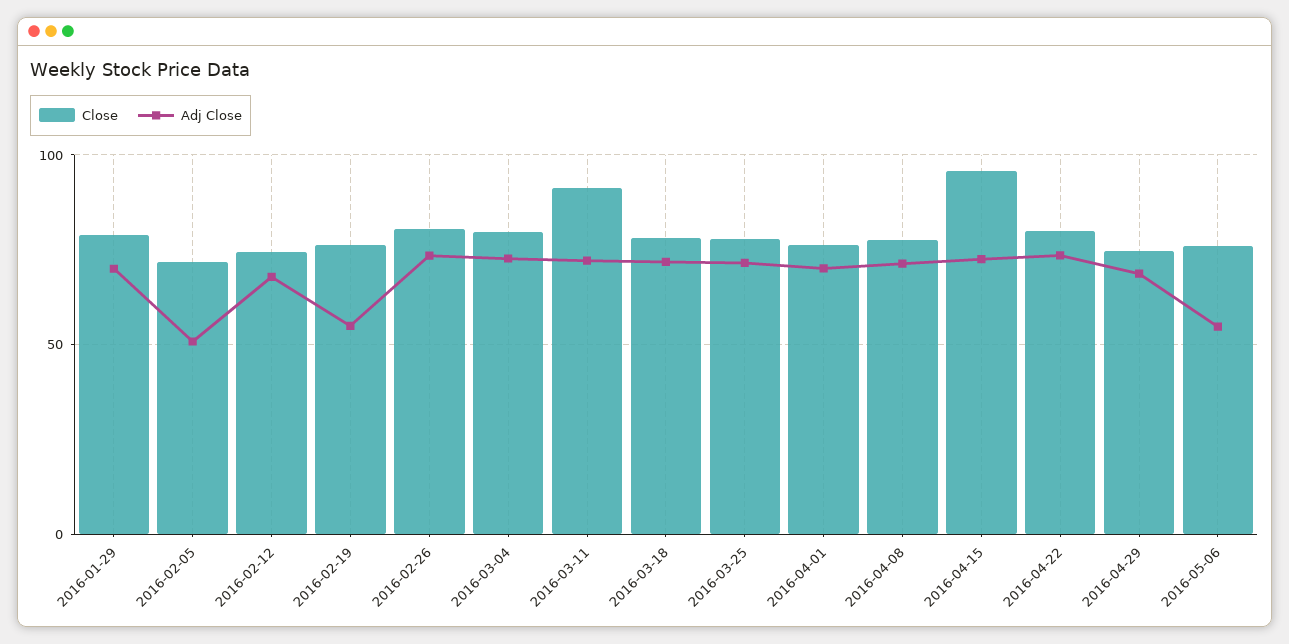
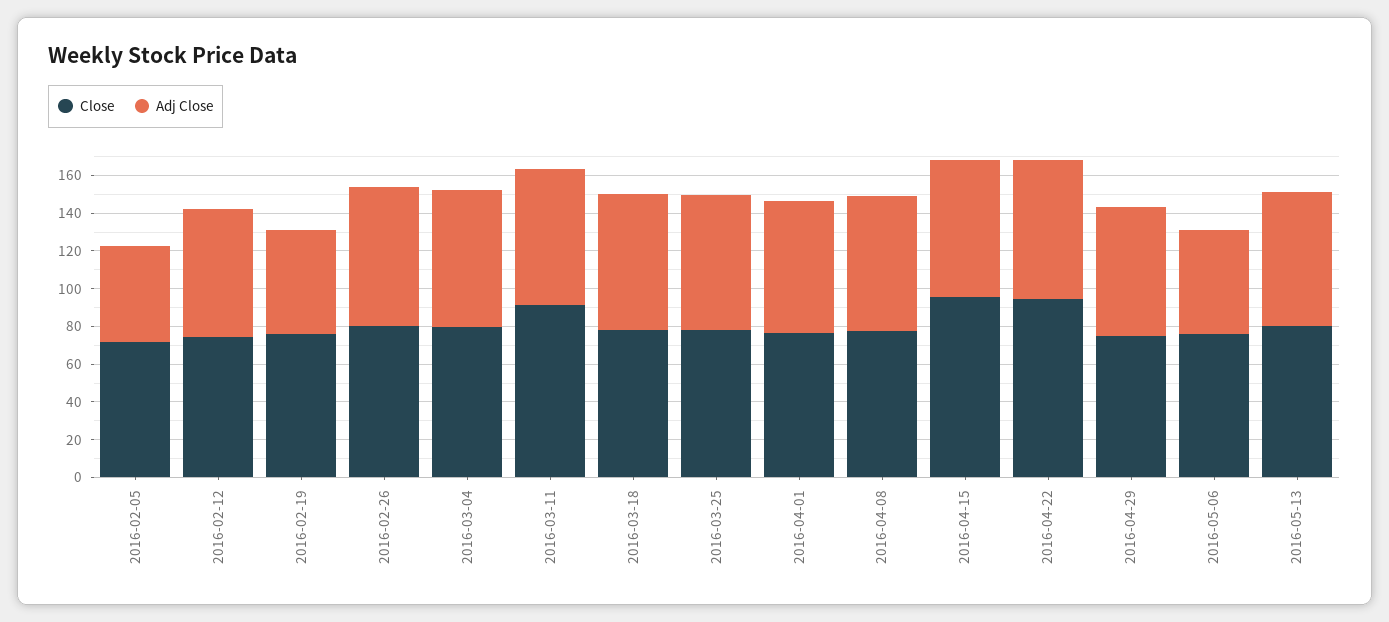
Close, 2016-01-29: 80 -> none
Adj Close, 2016-01-29: 70 -> none
Close, 2016-04-22: 80 -> 95
Close, 2016-05-13: none -> 80
Adj Close, 2016-05-13: none -> 70

